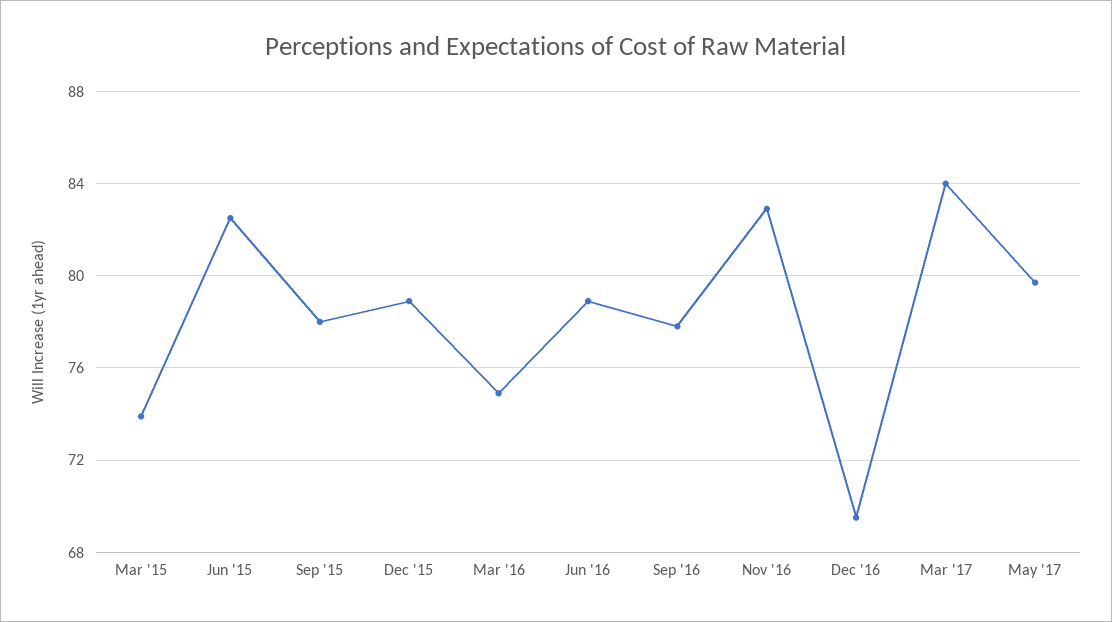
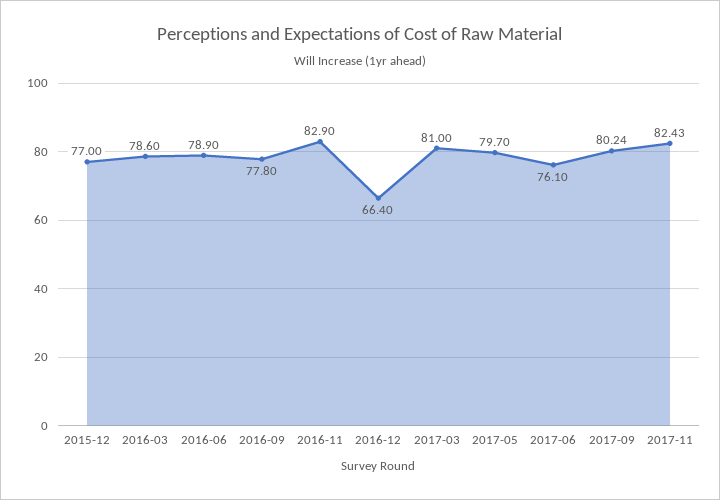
Mar '15: 74 -> none
Jun '15: 82.5 -> none
Sep '15: 78 -> none
Dec '15: 79 -> 77
Mar '16: 75 -> 78.6
Dec '16: 69.5 -> 66.4
Mar '17: 84 -> 81
2017-06: none -> 76.1
2017-09: none -> 80.24
2017-11: none -> 82.43

